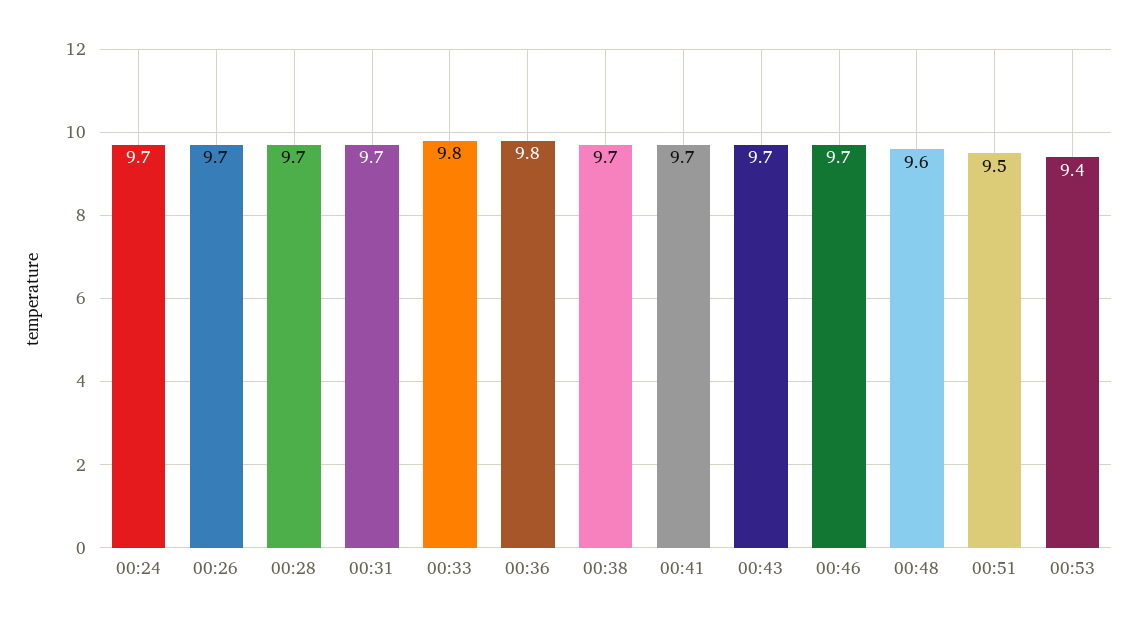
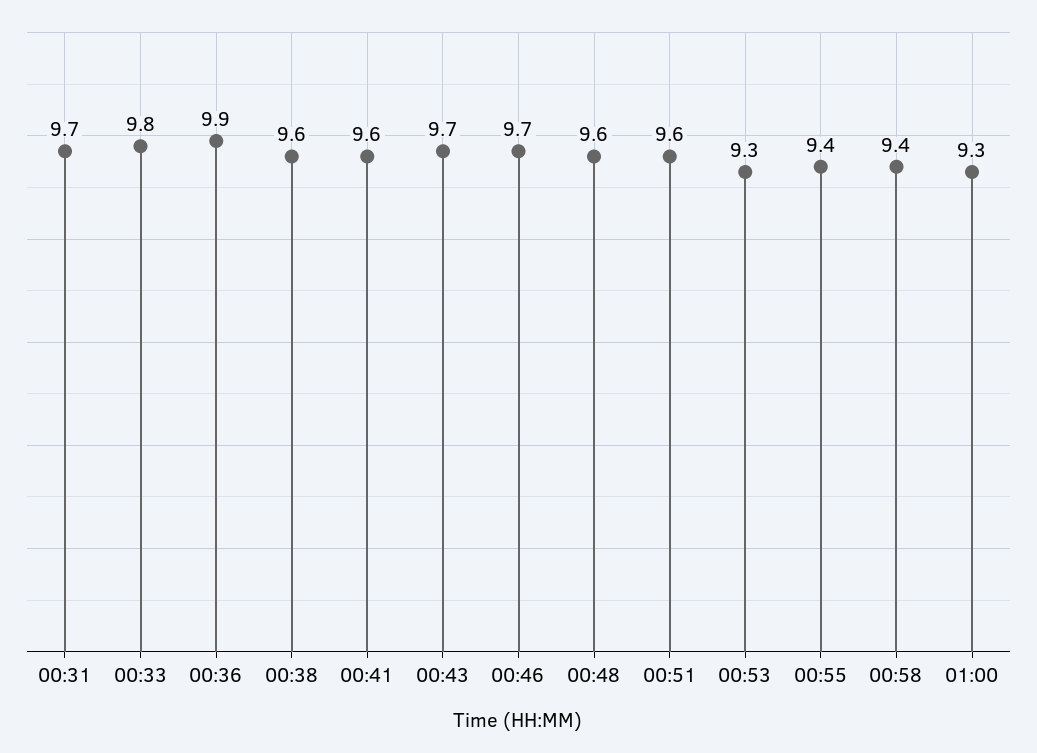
00:24: 9.7 -> none
00:26: 9.7 -> none
00:28: 9.7 -> none
00:36: 9.8 -> 9.9
00:38: 9.7 -> 9.6
00:41: 9.7 -> 9.6
00:51: 9.5 -> 9.6
00:53: 9.4 -> 9.3
00:55: none -> 9.4
00:58: none -> 9.4
01:00: none -> 9.3

